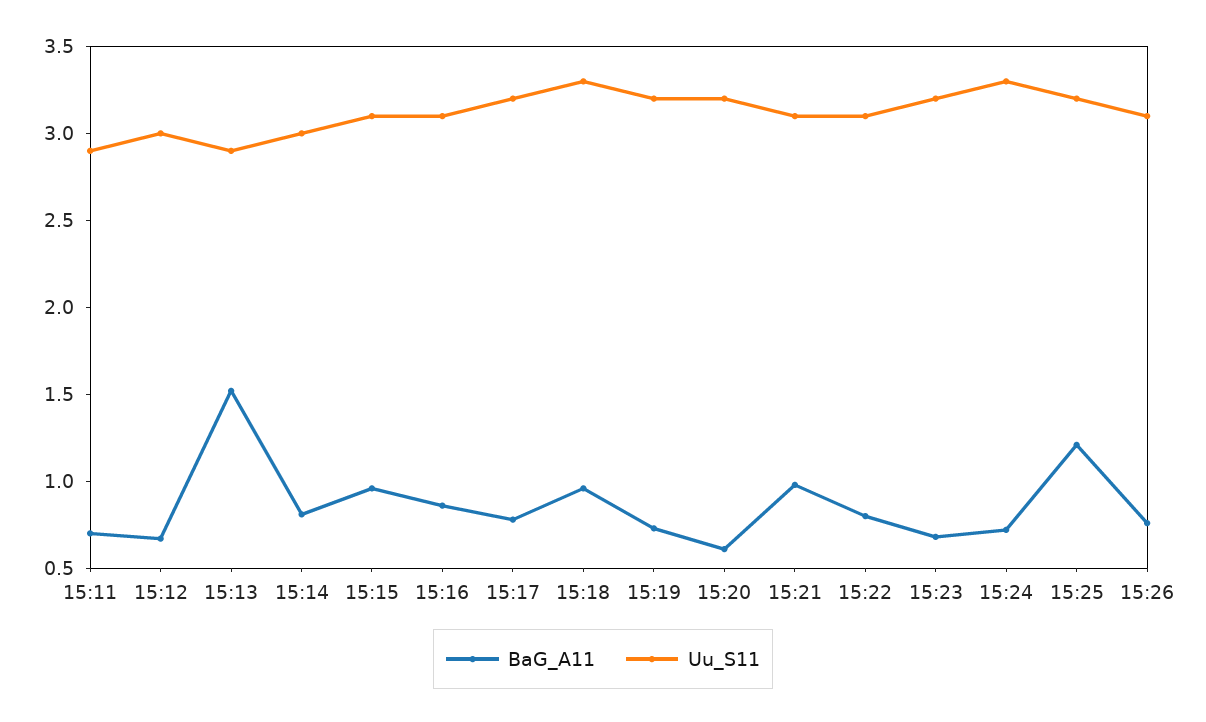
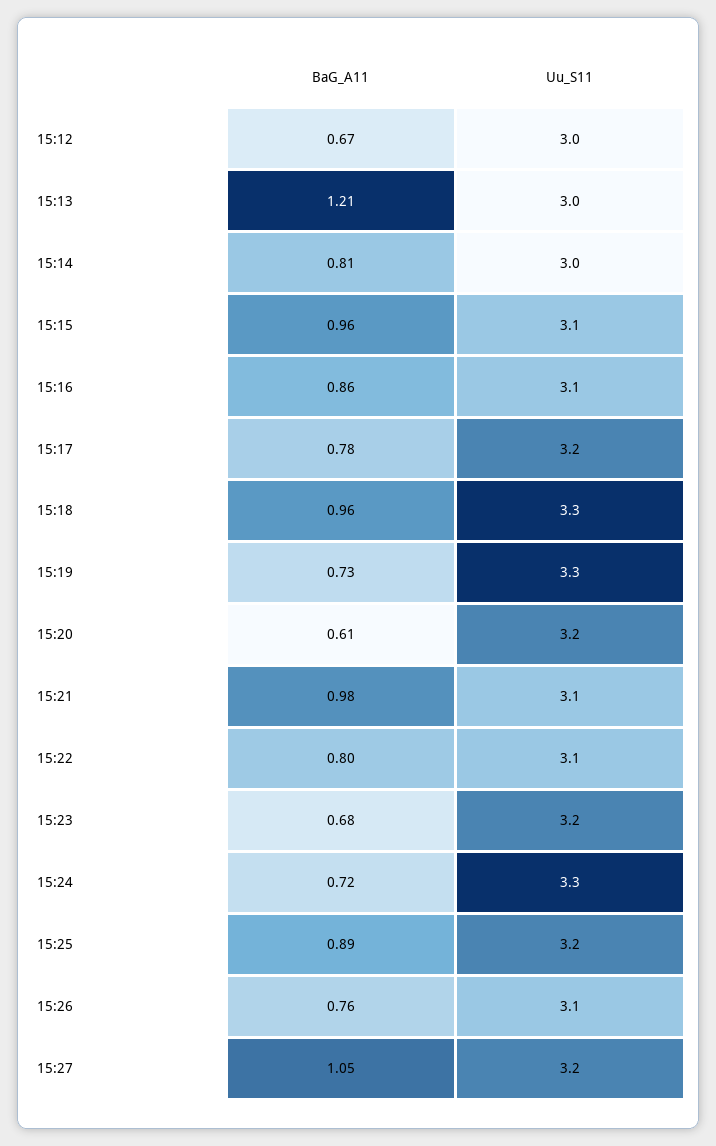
BaG_A11, 15:11: 0.7 -> none
Uu_S11, 15:11: 2.9 -> none
BaG_A11, 15:13: 1.5 -> 1.21
Uu_S11, 15:13: 2.9 -> 3
Uu_S11, 15:19: 3.2 -> 3.3
BaG_A11, 15:25: 1.2 -> 0.89
BaG_A11, 15:27: none -> 1.05
Uu_S11, 15:27: none -> 3.2

